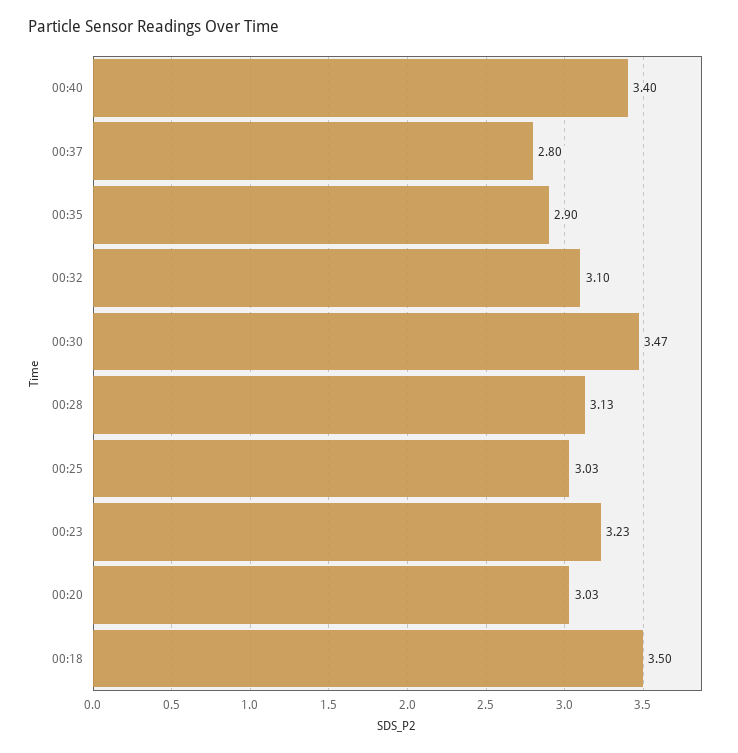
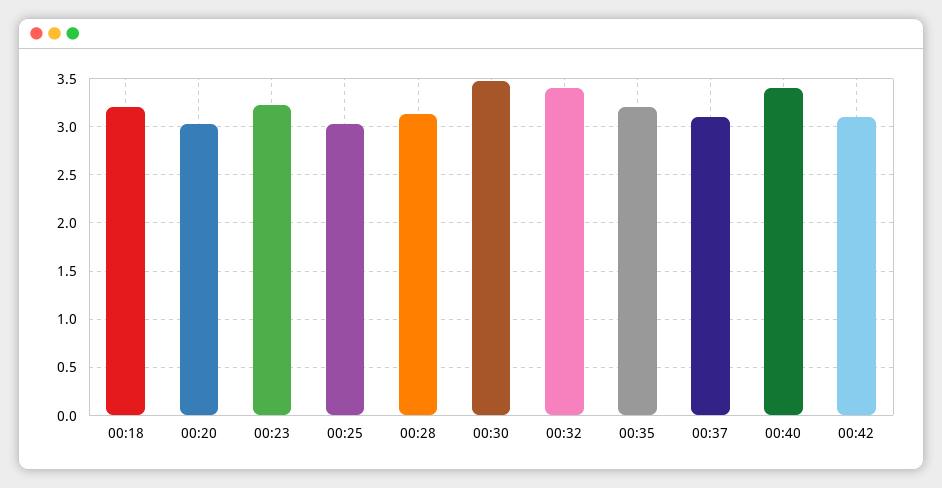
00:37: 2.8 -> 3.1
00:35: 2.9 -> 3.2
00:32: 3.1 -> 3.4
00:18: 3.5 -> 3.2
00:42: none -> 3.1

